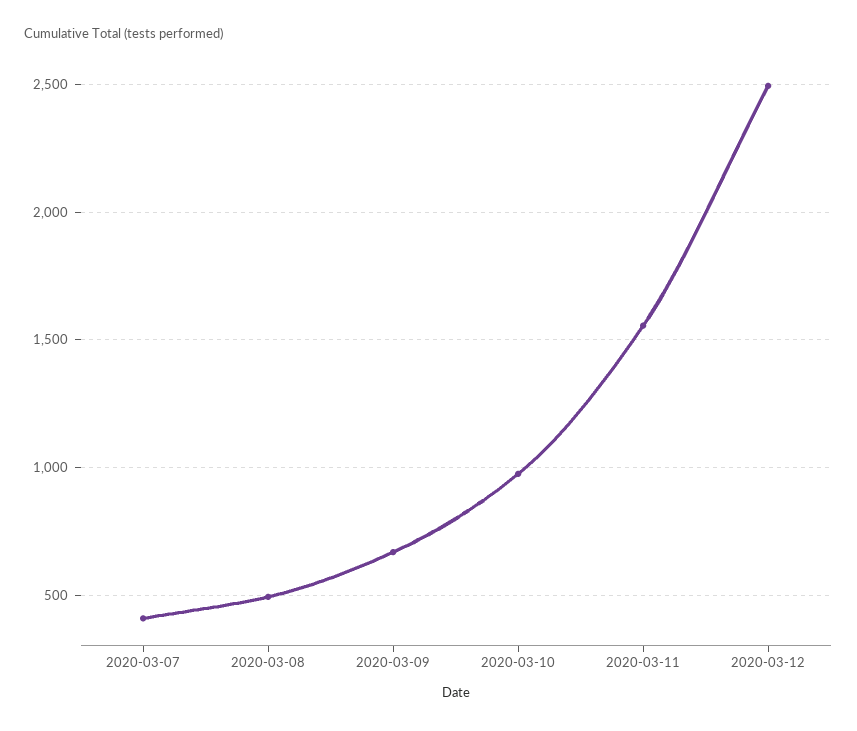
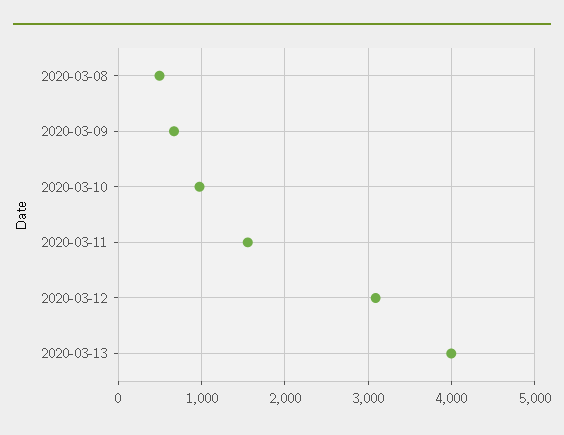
2020-03-07: 400 -> none
2020-03-12: 2500 -> 3100
2020-03-13: none -> 4000

